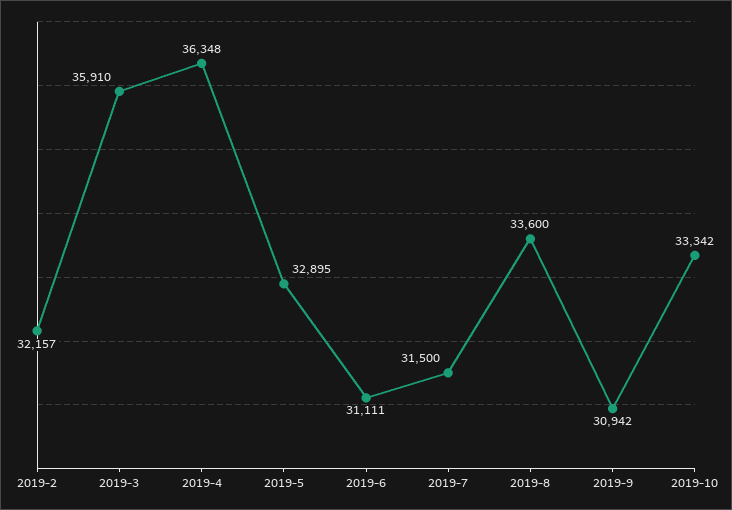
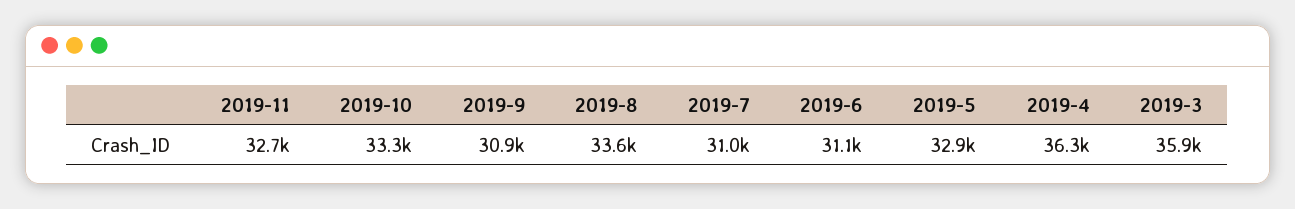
2019-2: 32157 -> none
2019-7: 31500 -> 31000
2019-11: none -> 32700

